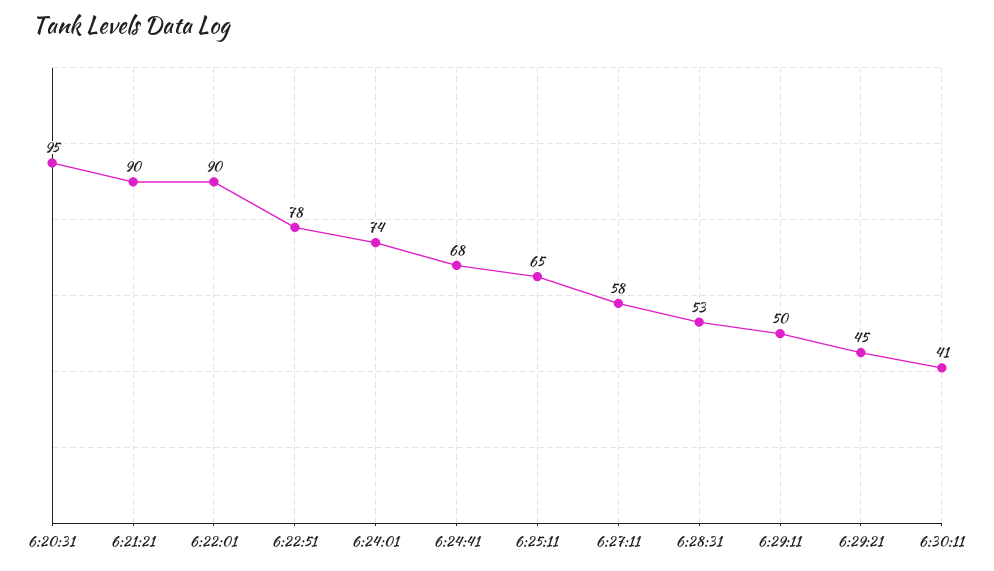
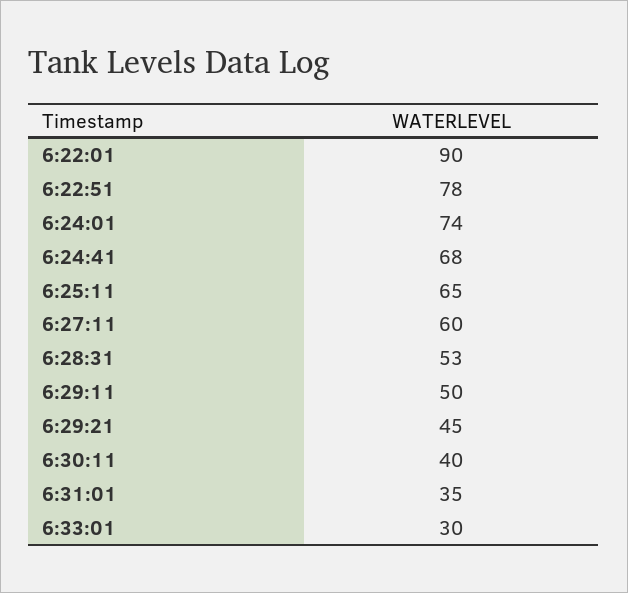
6:20:31: 95 -> none
6:21:21: 90 -> none
6:27:11: 58 -> 60
6:30:11: 41 -> 40
6:31:01: none -> 35
6:33:01: none -> 30

